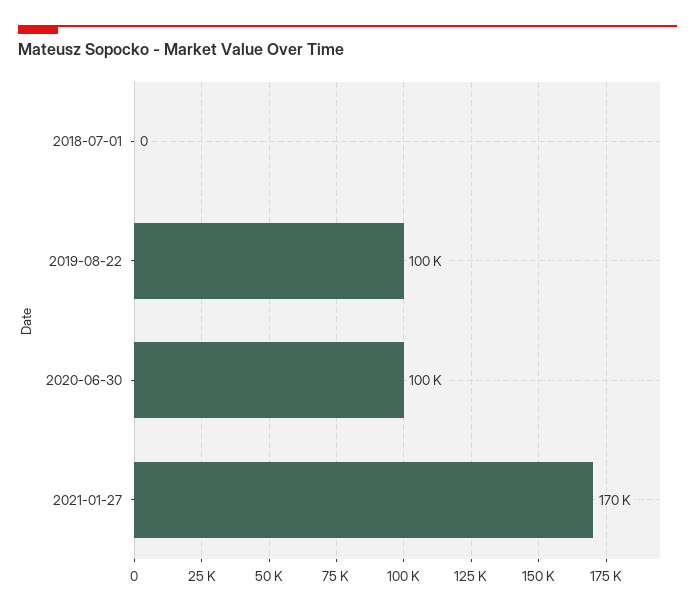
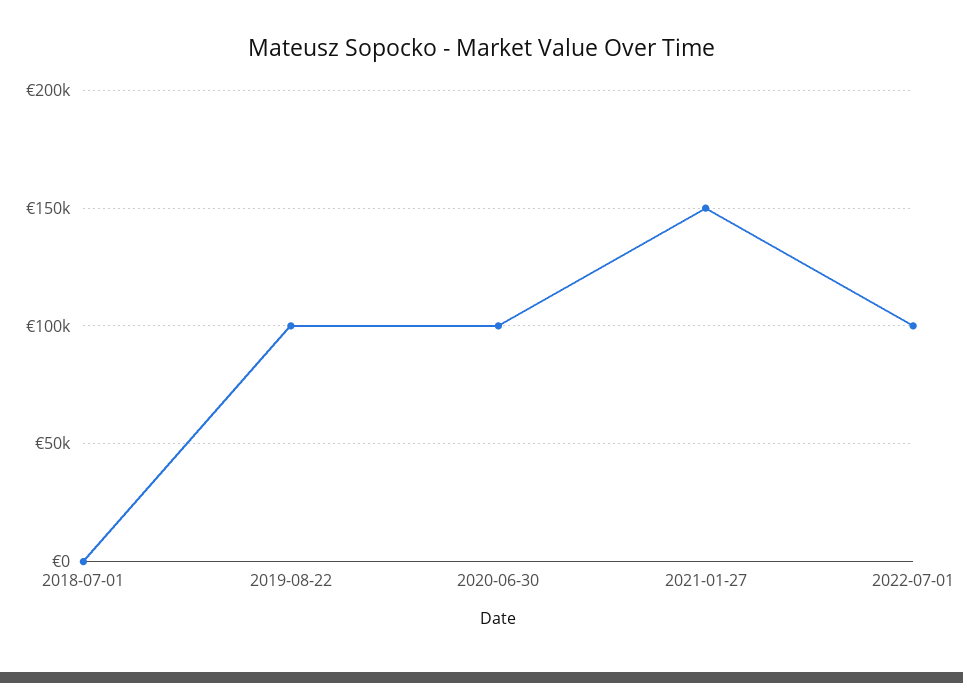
2021-01-27: 170000 -> 150000
2022-07-01: none -> 100000

